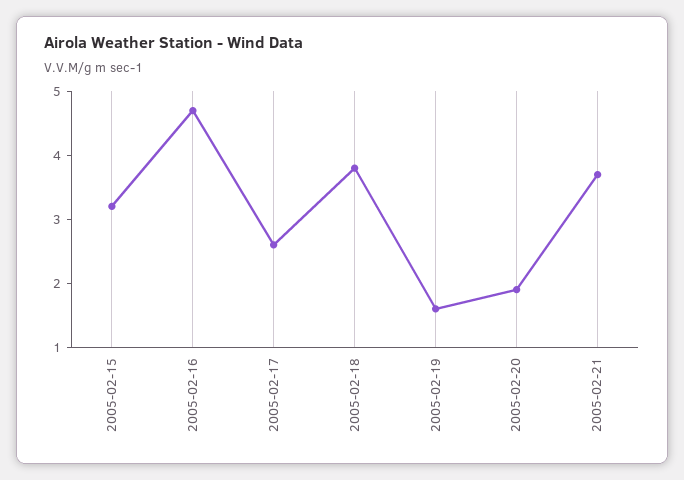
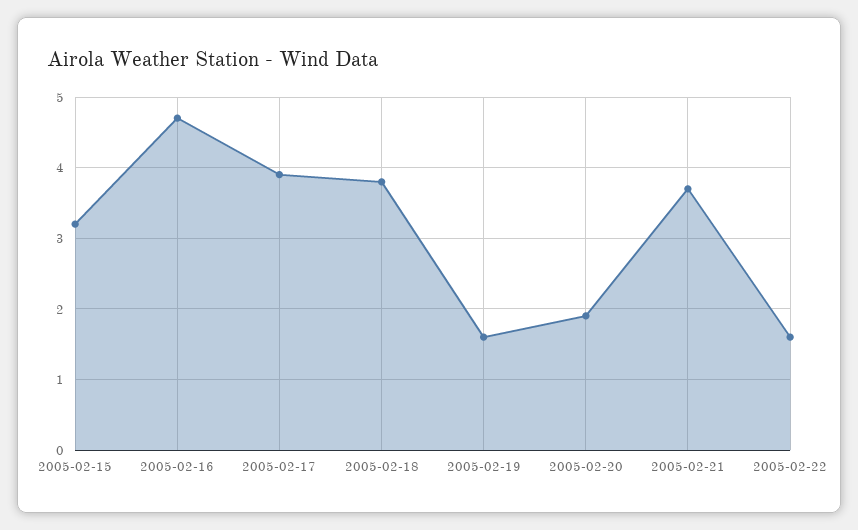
2005-02-17: 2.5 -> 3.9
2005-02-22: none -> 1.6

